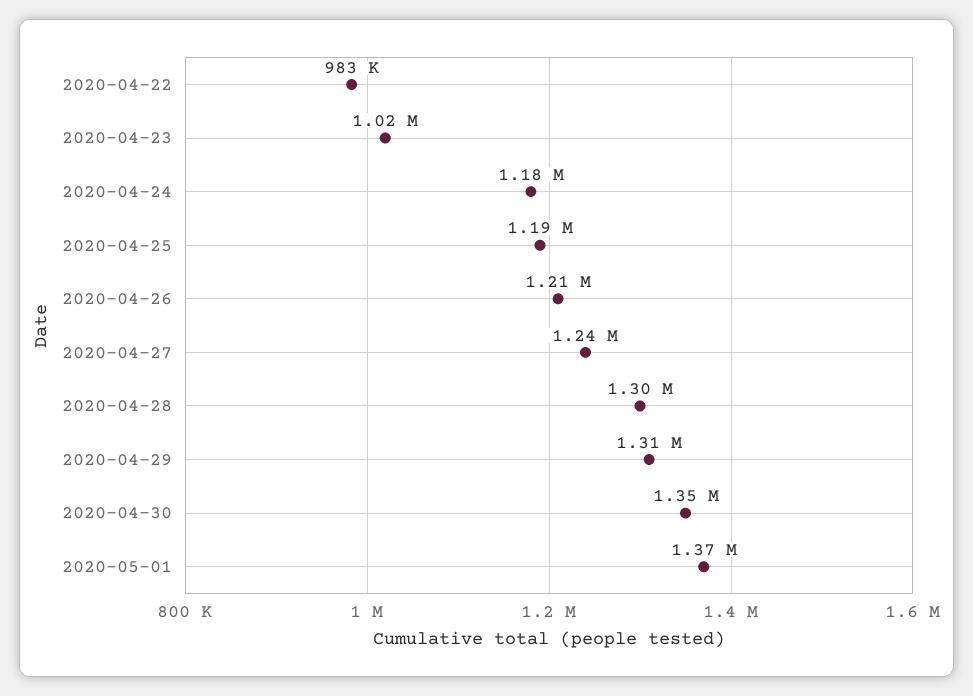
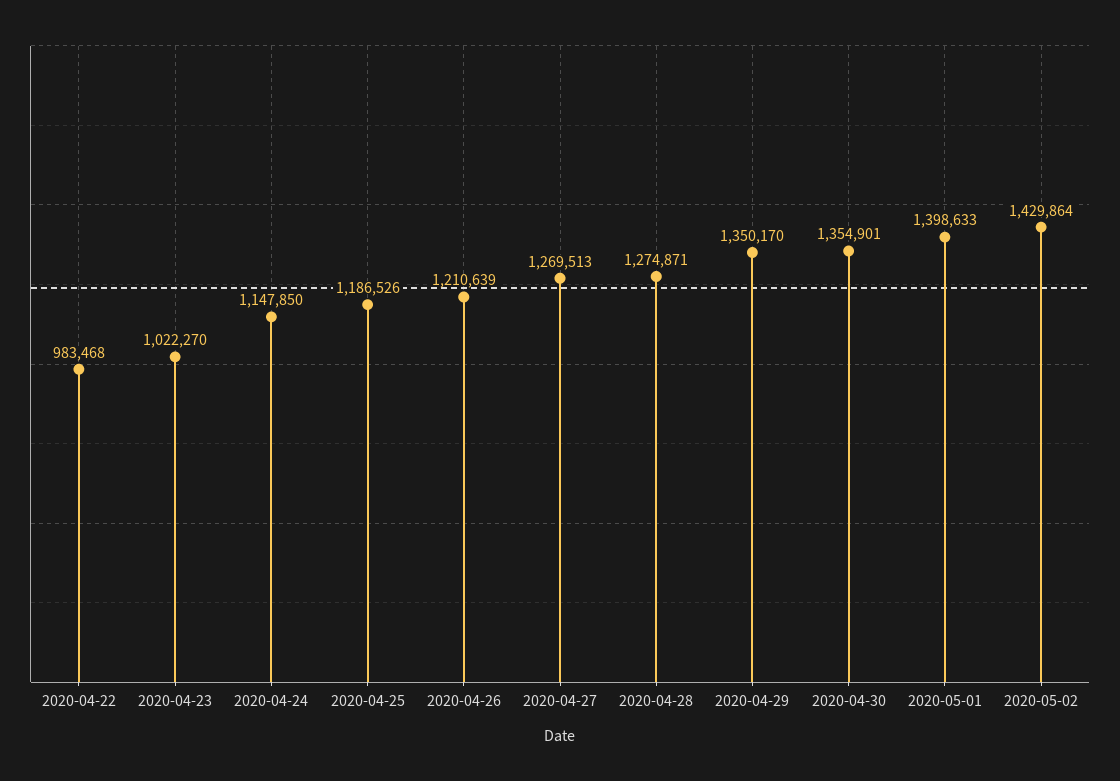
2020-04-24: 1180000 -> 1147850
2020-04-27: 1240000 -> 1269513
2020-04-28: 1300000 -> 1274871
2020-04-29: 1310000 -> 1350170
2020-05-01: 1370000 -> 1398633
2020-05-02: none -> 1429864

